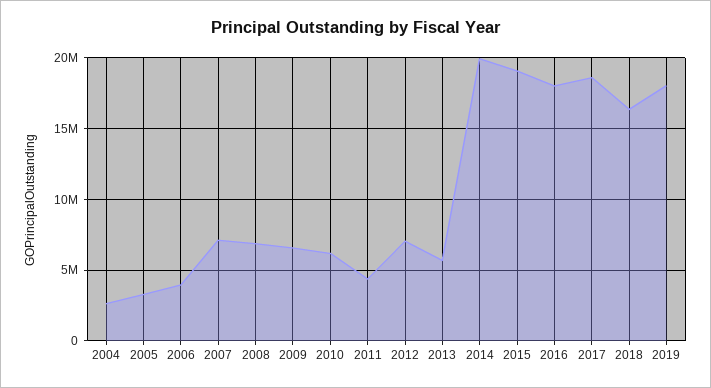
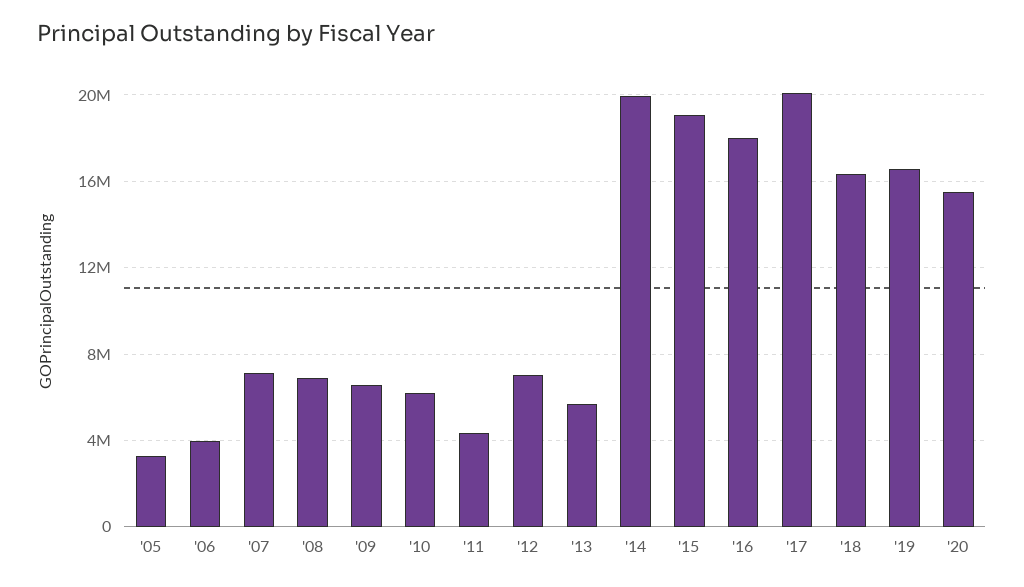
2004: 2500000 -> none
2017: 18500000 -> 20000000
2019: 18000000 -> 16500000
'20: none -> 15500000

